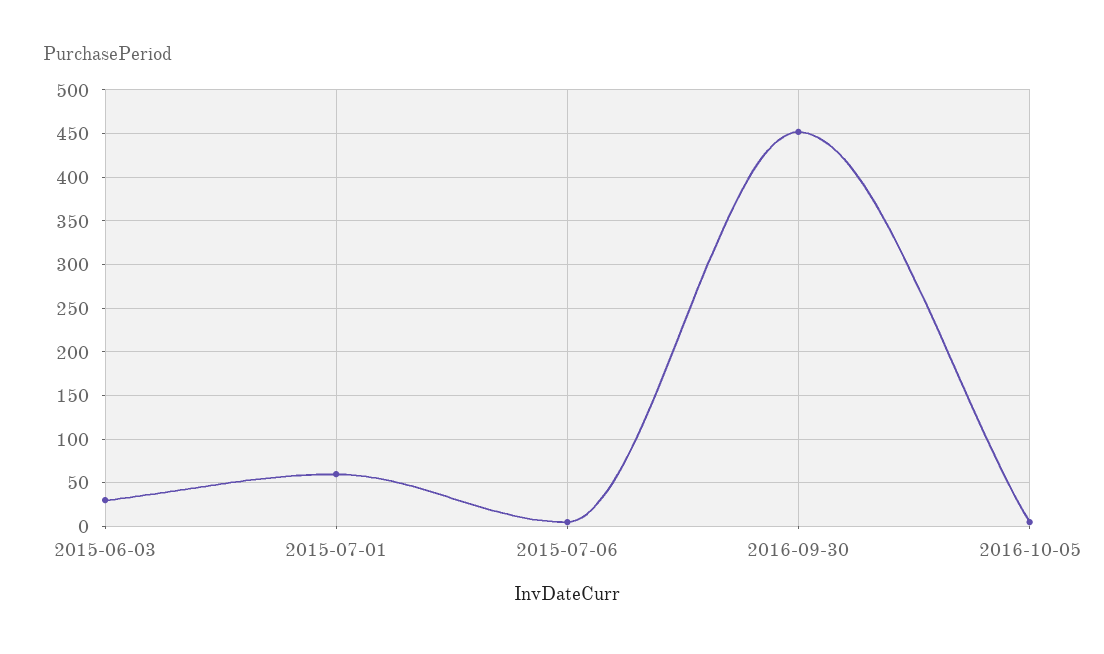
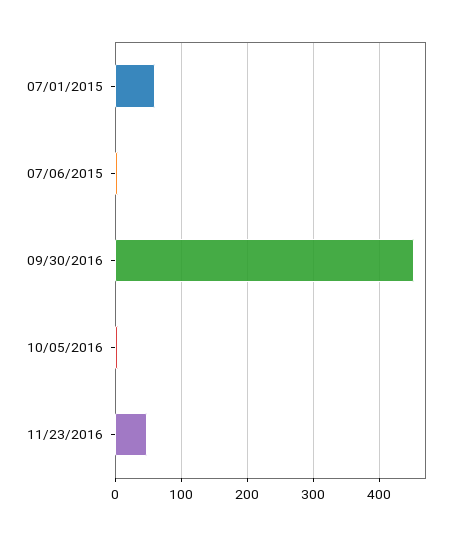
2015-06-03: 30 -> none
11/23/2016: none -> 50

